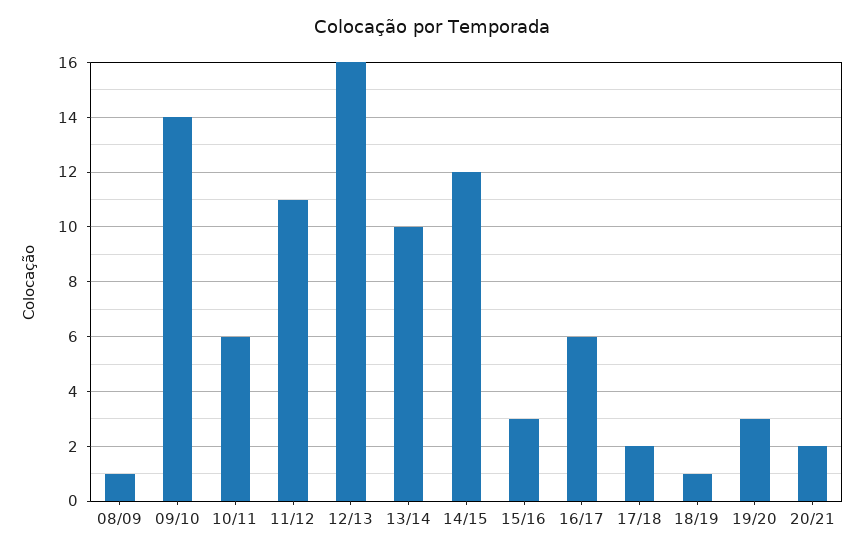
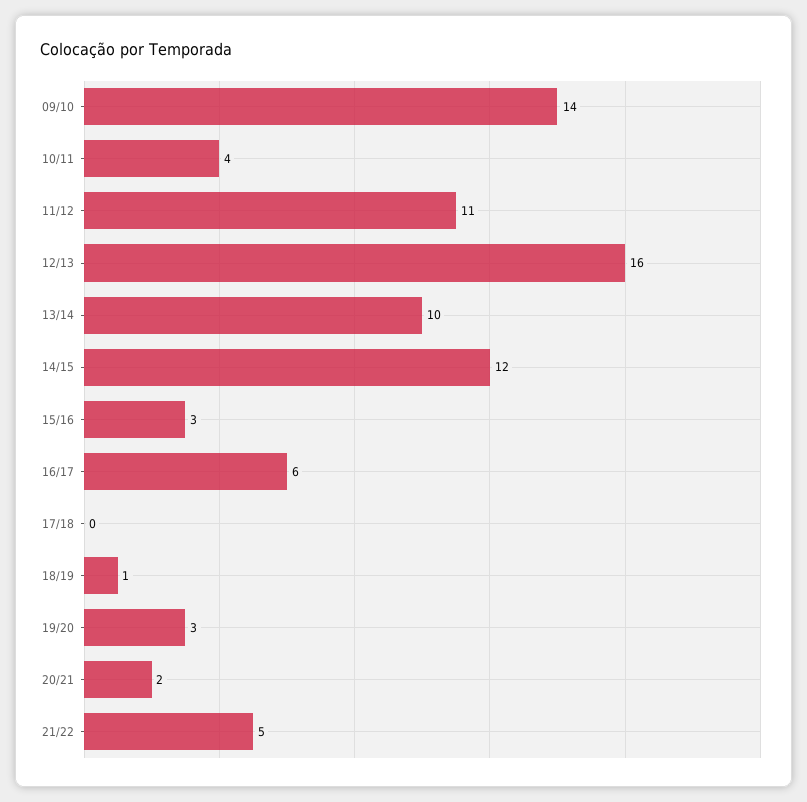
08/09: 1 -> none
10/11: 6 -> 4
17/18: 2 -> 0
21/22: none -> 5

